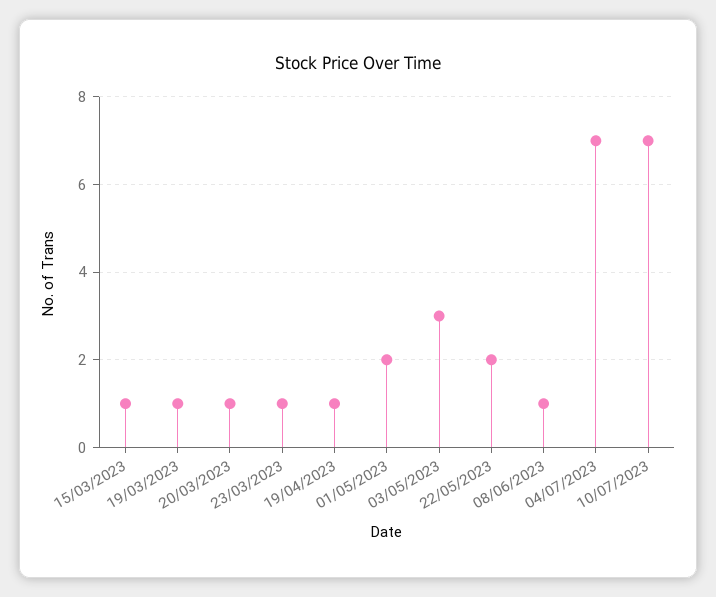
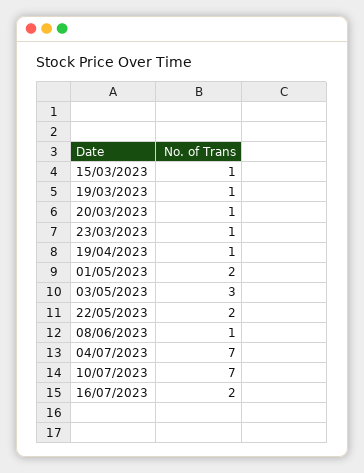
16/07/2023: none -> 2

